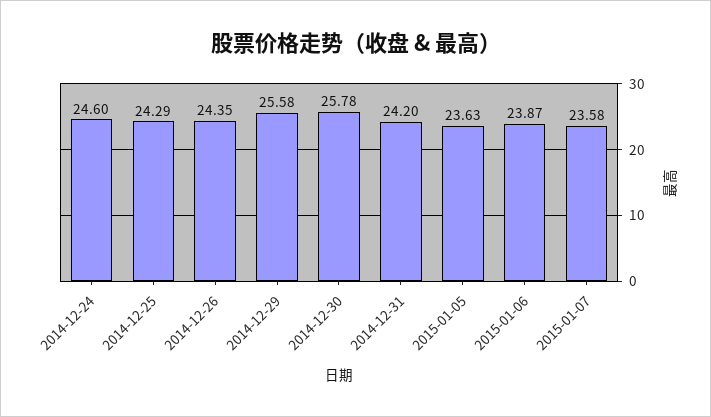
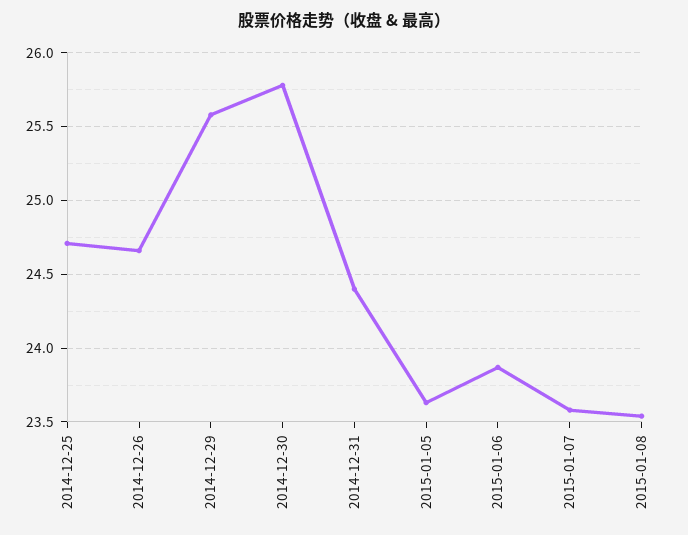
2014-12-24: 24.6 -> none
2014-12-25: 24.29 -> 24.7
2014-12-26: 24.35 -> 24.65
2014-12-31: 24.2 -> 24.4
2015-01-08: none -> 23.55

